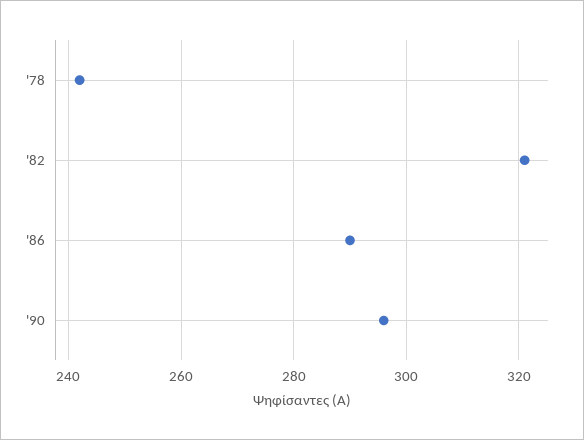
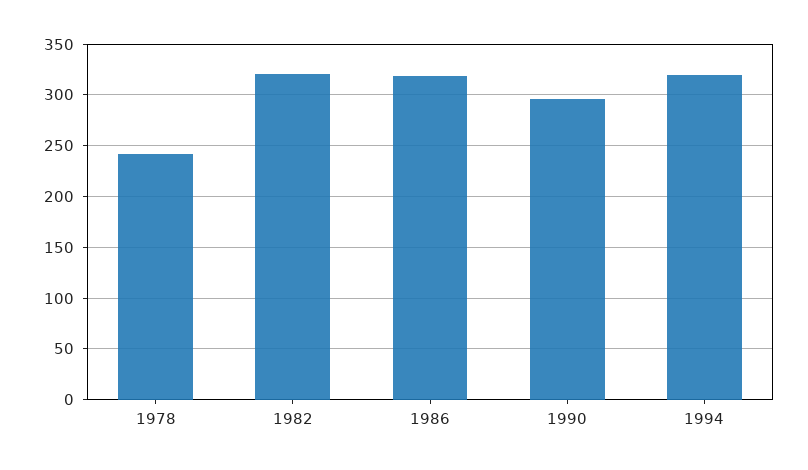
'86: 290 -> 320
1994: none -> 320

